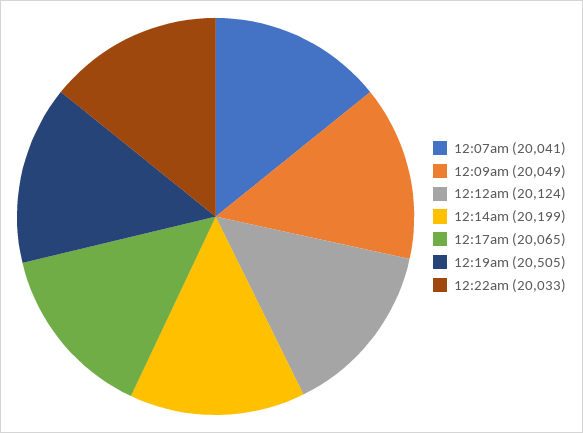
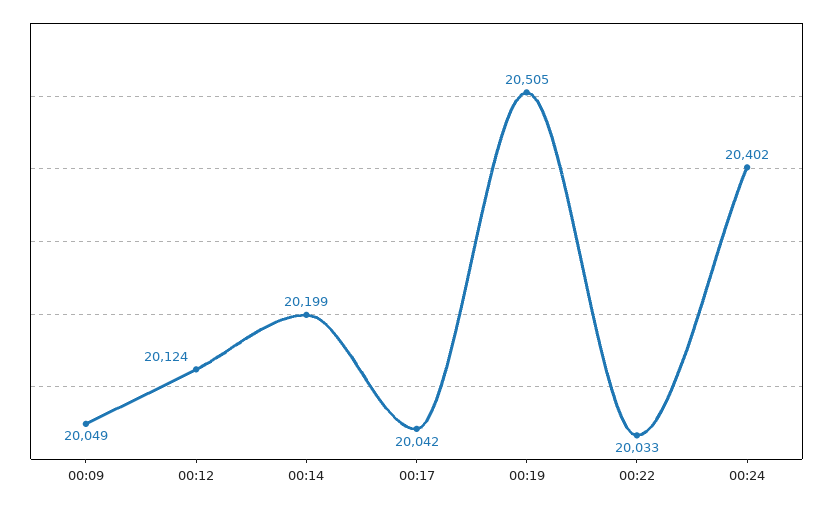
12:07am: 20041 -> none
12:17am: 20065 -> 20042
00:24: none -> 20402

